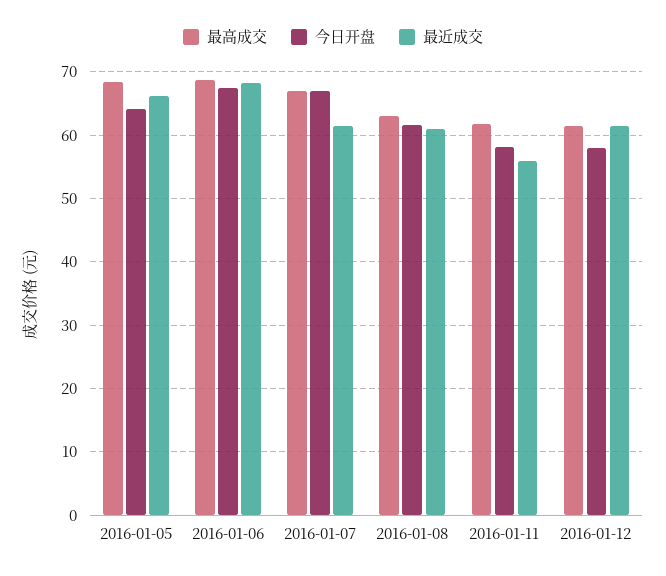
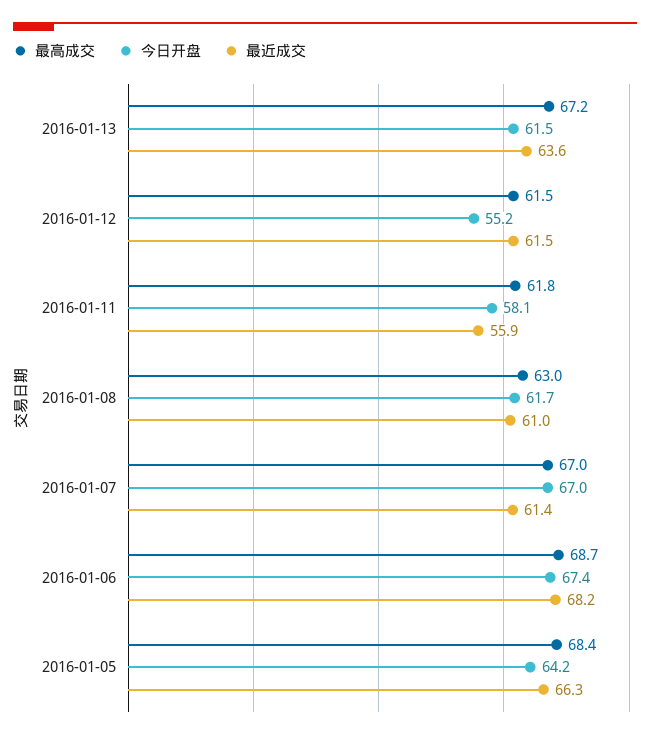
今日开盘, 2016-01-12: 58 -> 55.2
最高成交, 2016-01-13: none -> 67.2
今日开盘, 2016-01-13: none -> 61.5
最近成交, 2016-01-13: none -> 63.6

